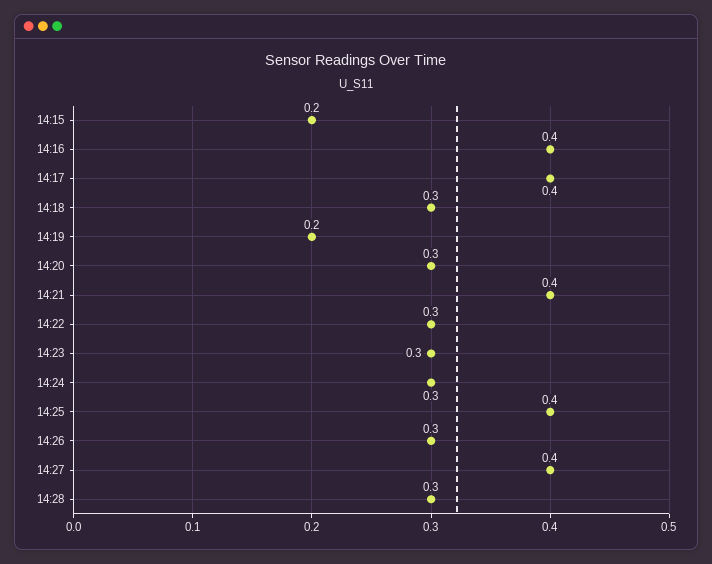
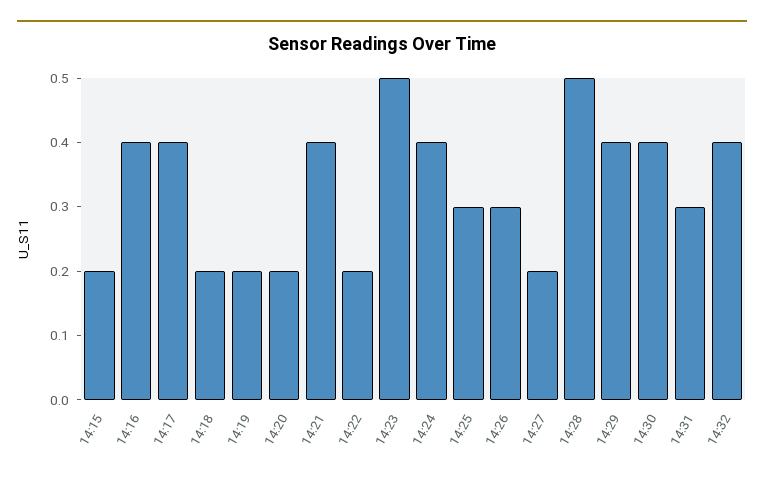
14:18: 0.3 -> 0.2
14:20: 0.3 -> 0.2
14:22: 0.3 -> 0.2
14:23: 0.3 -> 0.5
14:24: 0.3 -> 0.4
14:25: 0.4 -> 0.3
14:27: 0.4 -> 0.2
14:28: 0.3 -> 0.5
14:29: none -> 0.4
14:30: none -> 0.4
14:31: none -> 0.3
14:32: none -> 0.4

